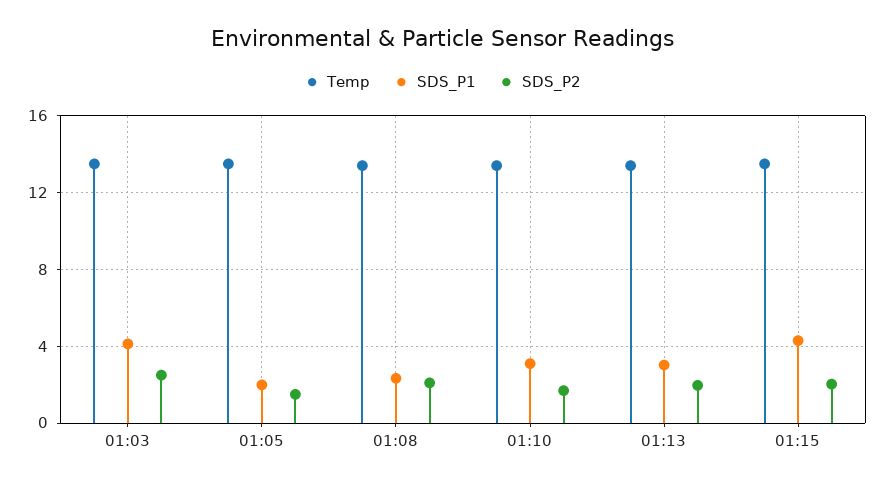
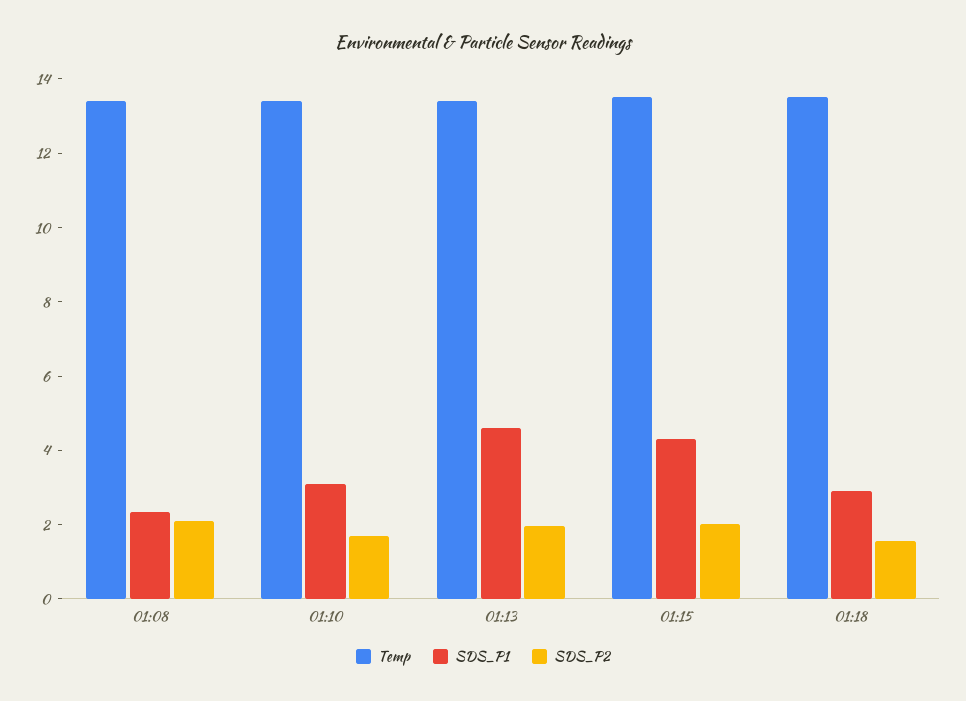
Temp, 01:03: 13.5 -> none
SDS_P1, 01:03: 4 -> none
SDS_P2, 01:03: 2.5 -> none
Temp, 01:05: 13.5 -> none
SDS_P1, 01:05: 2 -> none
SDS_P2, 01:05: 1.5 -> none
SDS_P1, 01:13: 3 -> 4.5
Temp, 01:18: none -> 13.5
SDS_P1, 01:18: none -> 3
SDS_P2, 01:18: none -> 1.5

